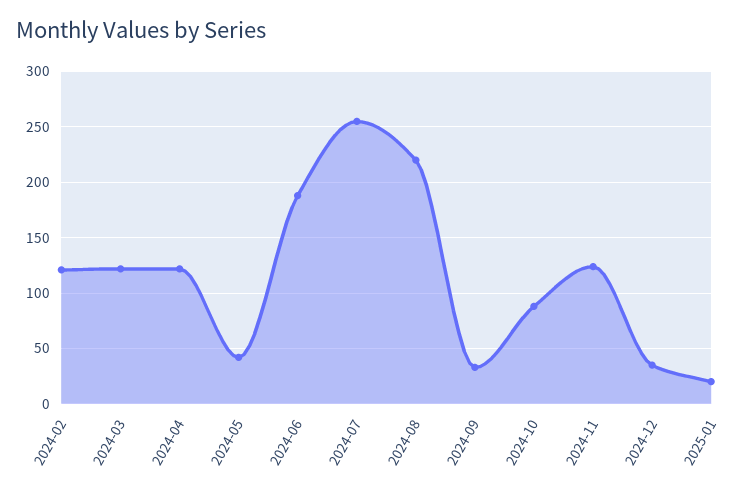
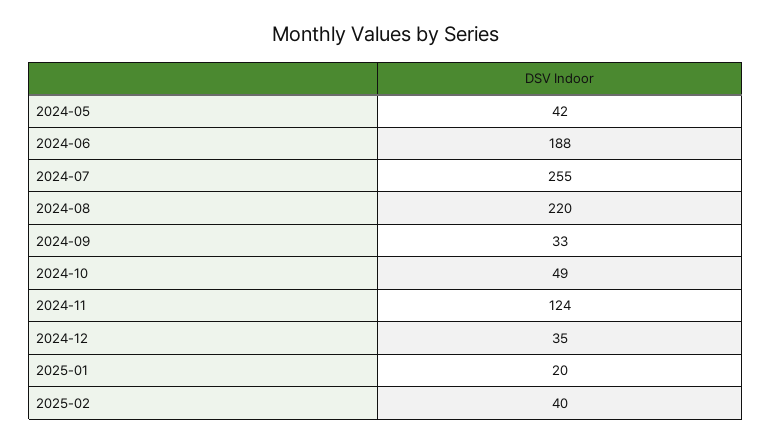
2024-02: 120 -> none
2024-03: 120 -> none
2024-04: 120 -> none
2024-10: 90 -> 49
2025-02: none -> 40

